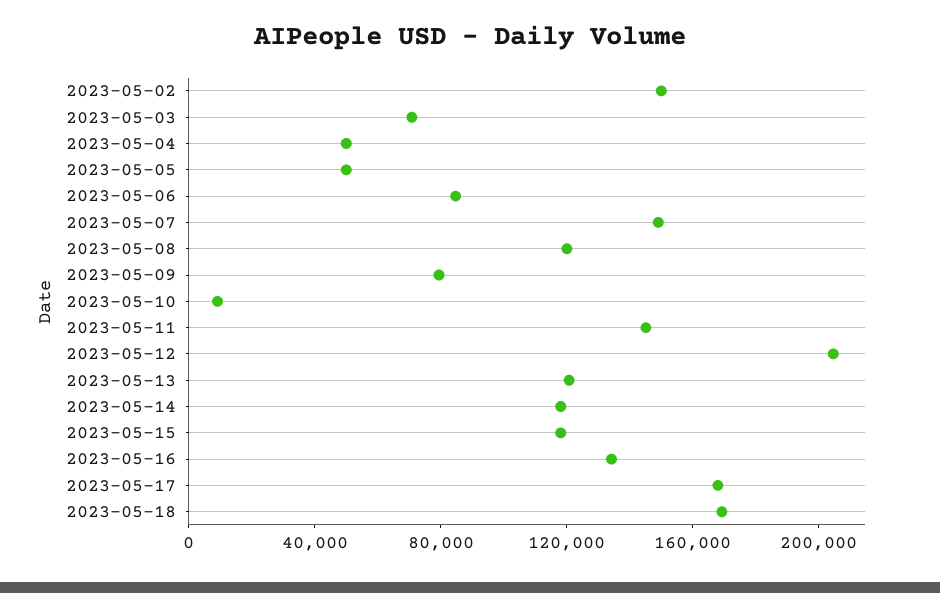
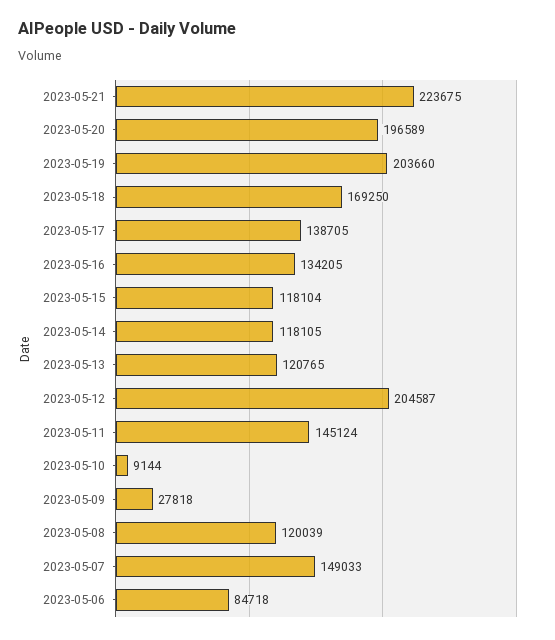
2023-05-02: 150000 -> none
2023-05-03: 70000 -> none
2023-05-04: 50000 -> none
2023-05-05: 50000 -> none
2023-05-09: 80000 -> 27818
2023-05-17: 170000 -> 138705
2023-05-21: none -> 223675
2023-05-20: none -> 196589
2023-05-19: none -> 203660

